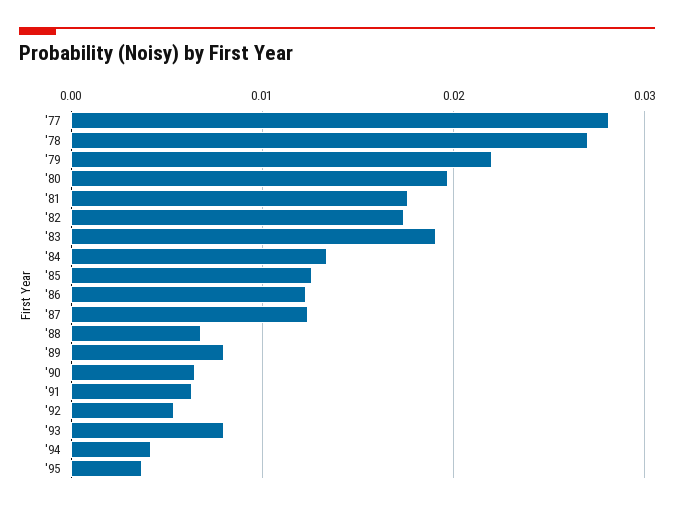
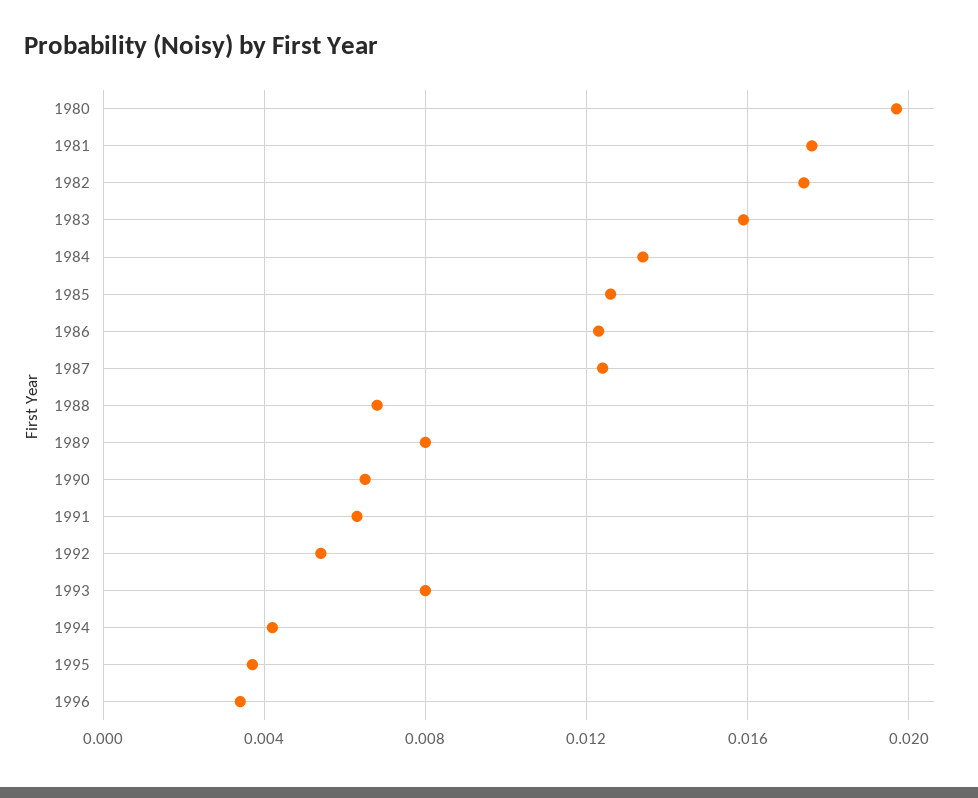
'77: 0.028 -> none
'78: 0.027 -> none
'79: 0.022 -> none
'83: 0.019 -> 0.016
1996: none -> 0.0035

